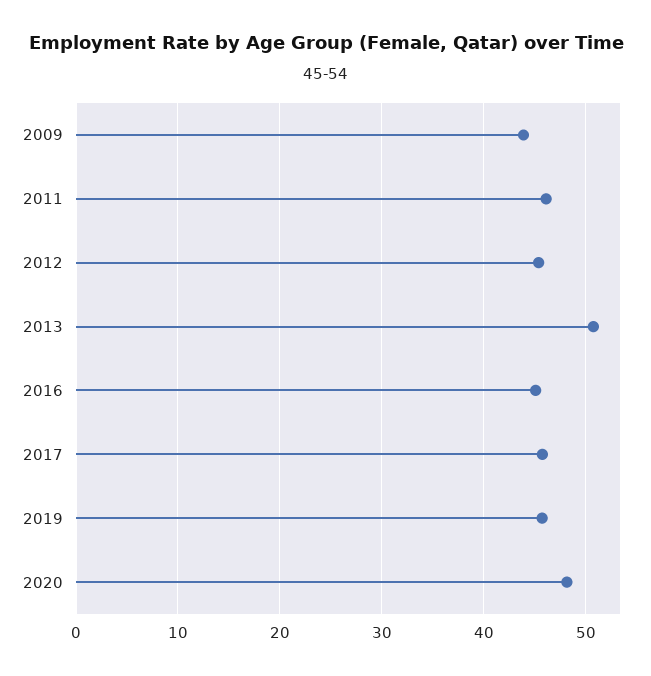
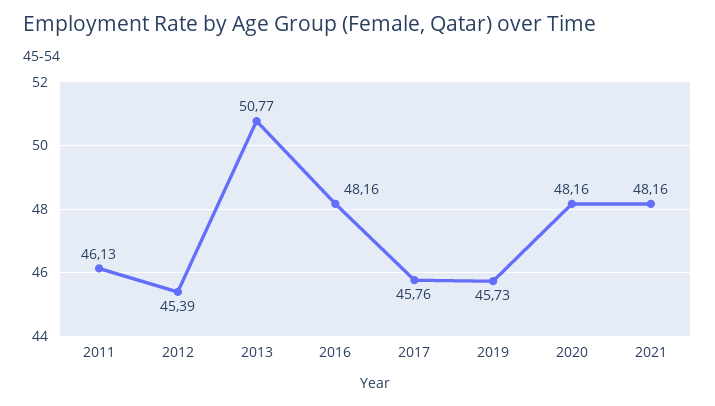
2009: 44 -> none
2016: 45 -> 48.16
2021: none -> 48.16

